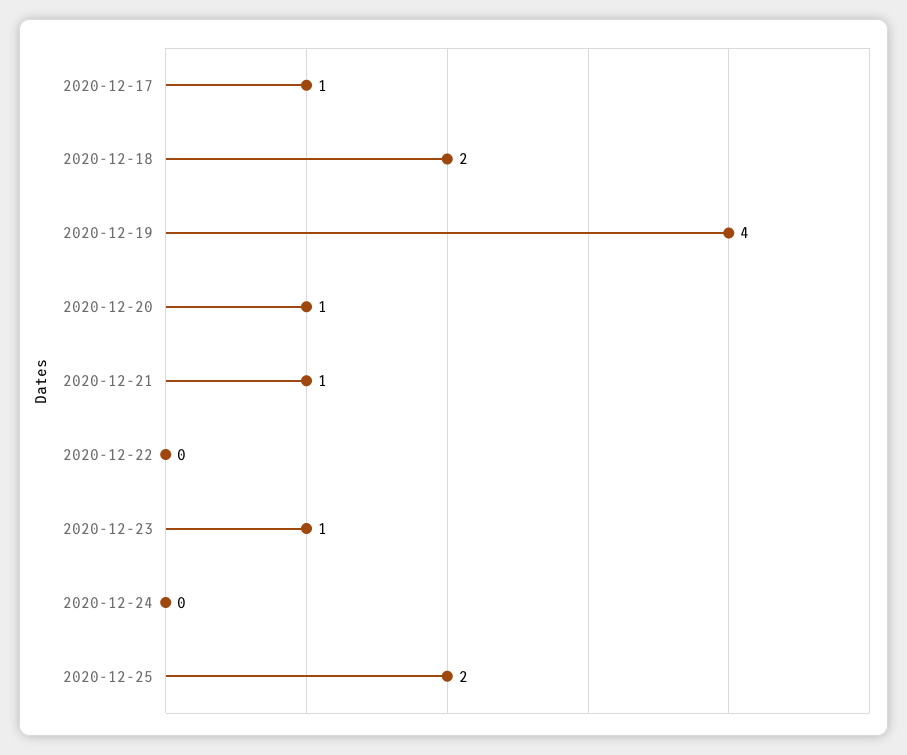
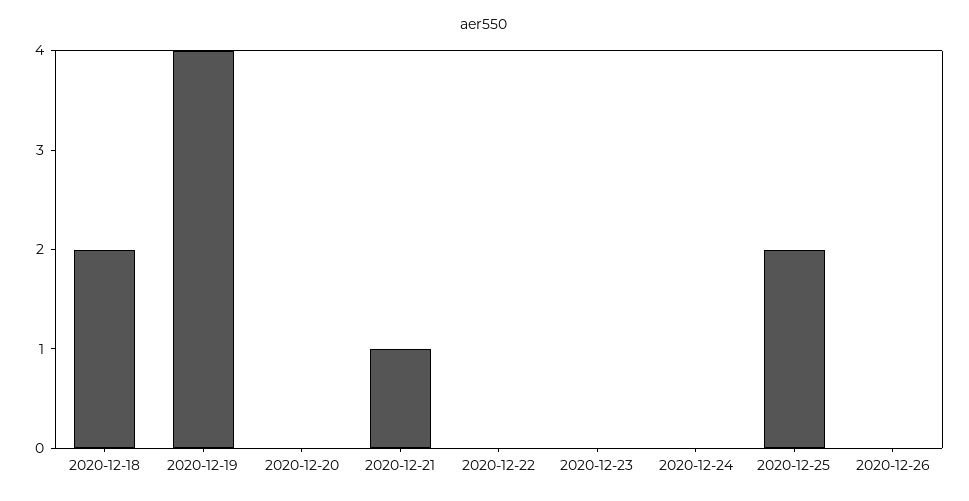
2020-12-17: 1 -> none
2020-12-20: 1 -> 0
2020-12-23: 1 -> 0
2020-12-26: none -> 0

